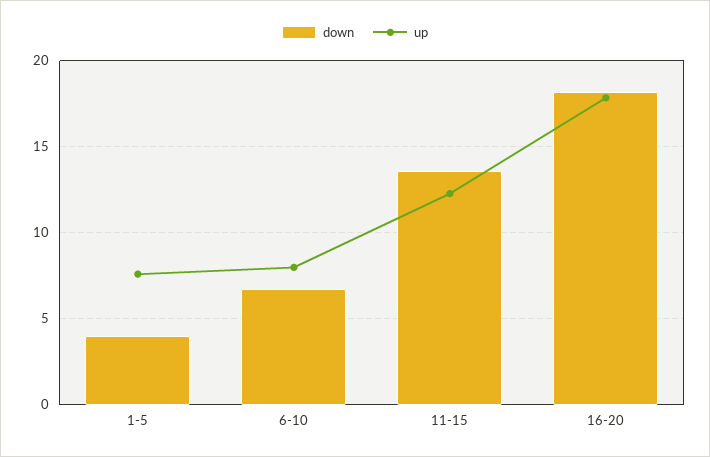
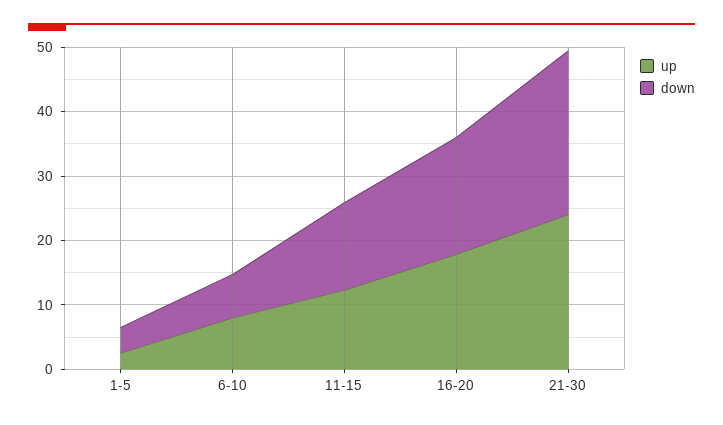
up, 1-5: 7.5 -> 2
up, 21-30: none -> 24
down, 21-30: none -> 26

